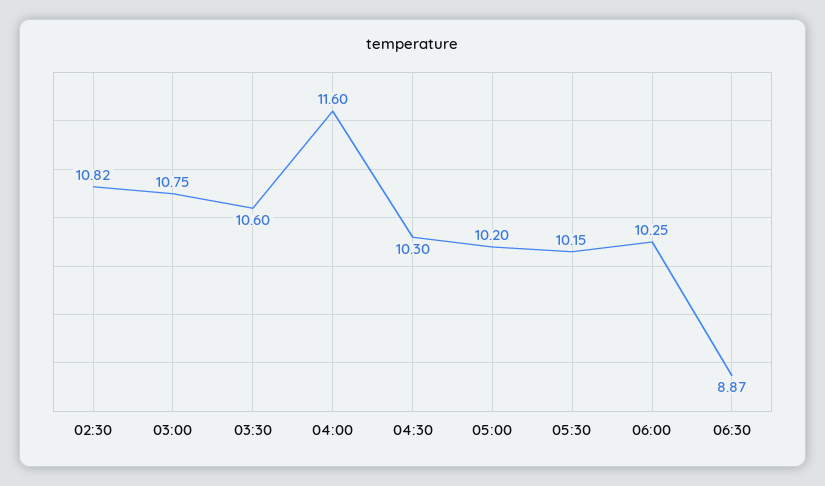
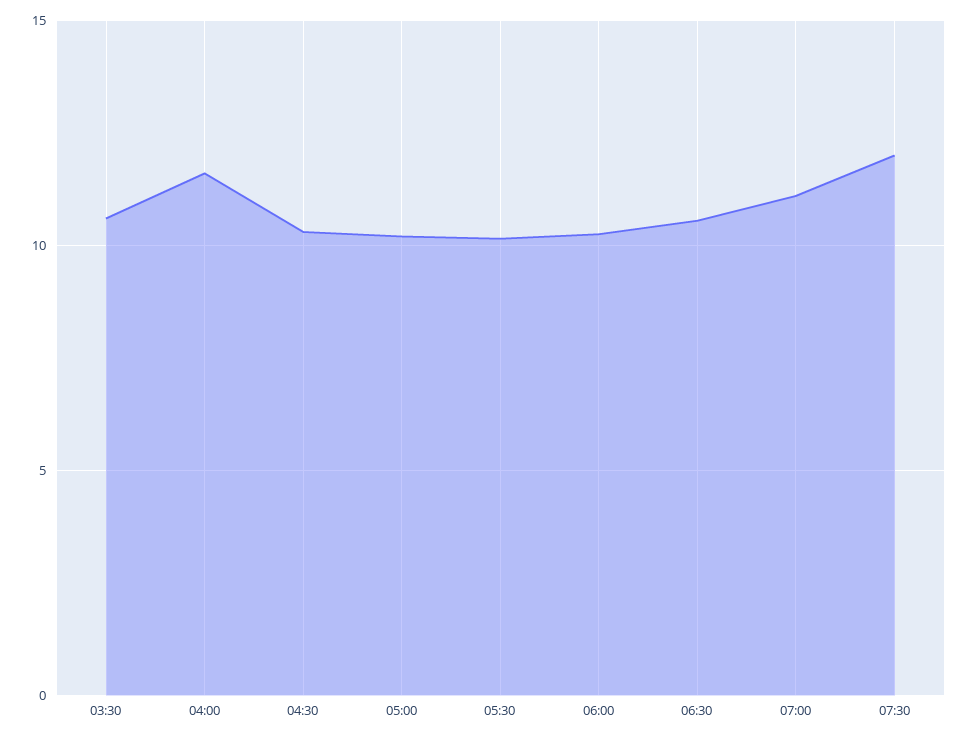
02:30: 10.82 -> none
03:00: 10.75 -> none
06:30: 8.87 -> 10.5
07:00: none -> 11
07:30: none -> 12

